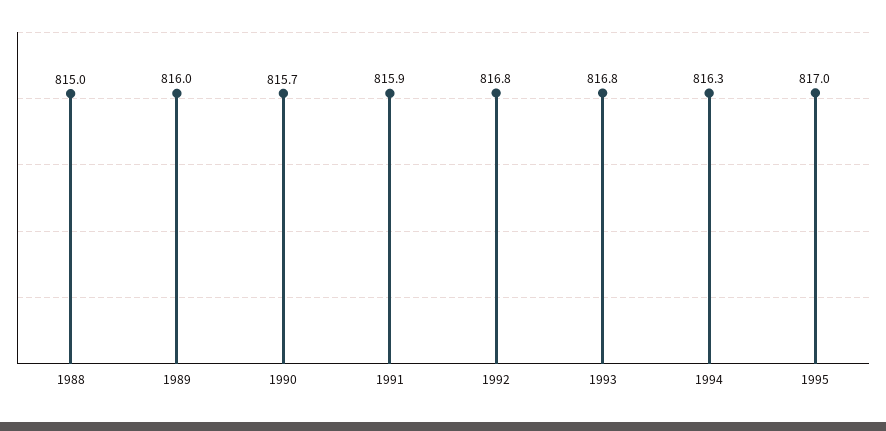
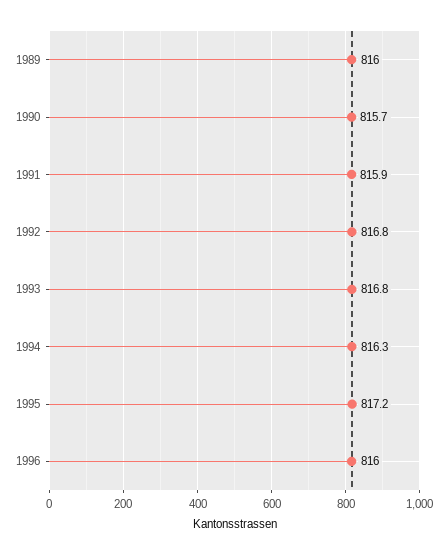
1988: 815 -> none
1995: 817 -> 817.2
1996: none -> 816

